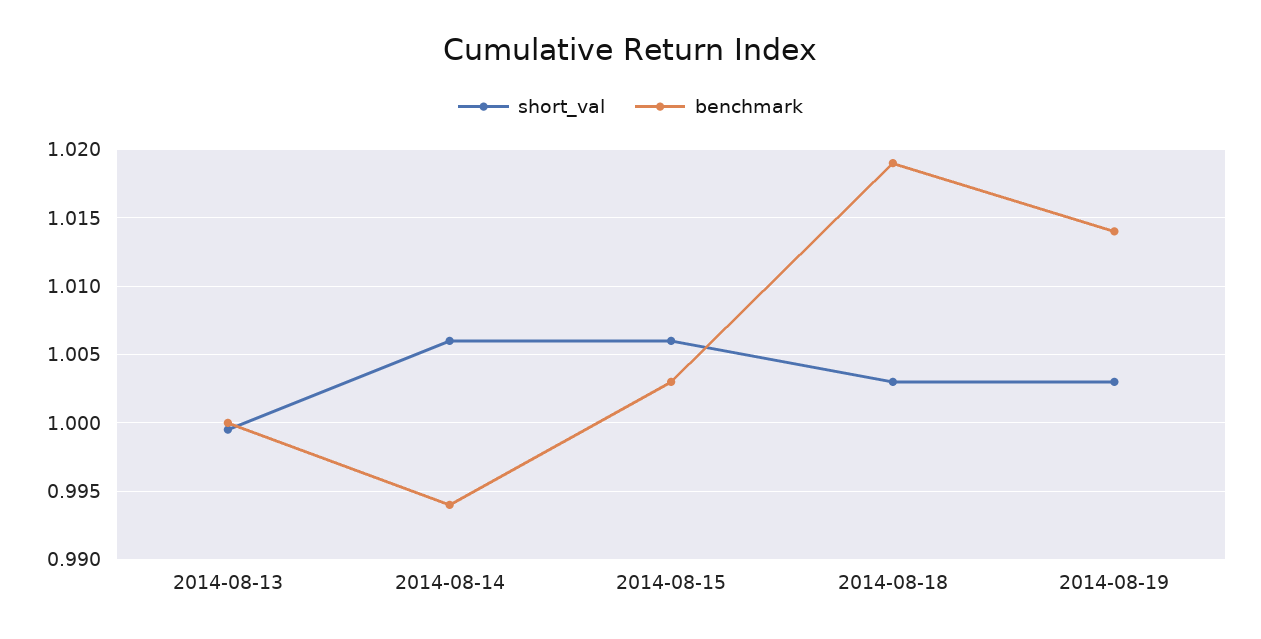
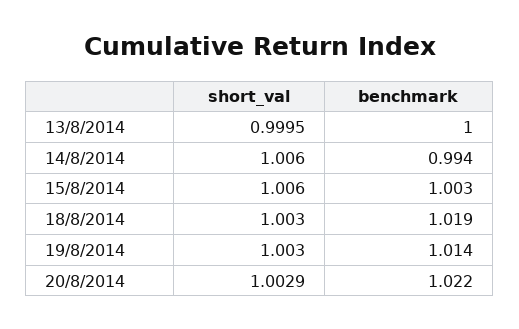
short_val, 20/8/2014: none -> 1.0029
benchmark, 20/8/2014: none -> 1.022

